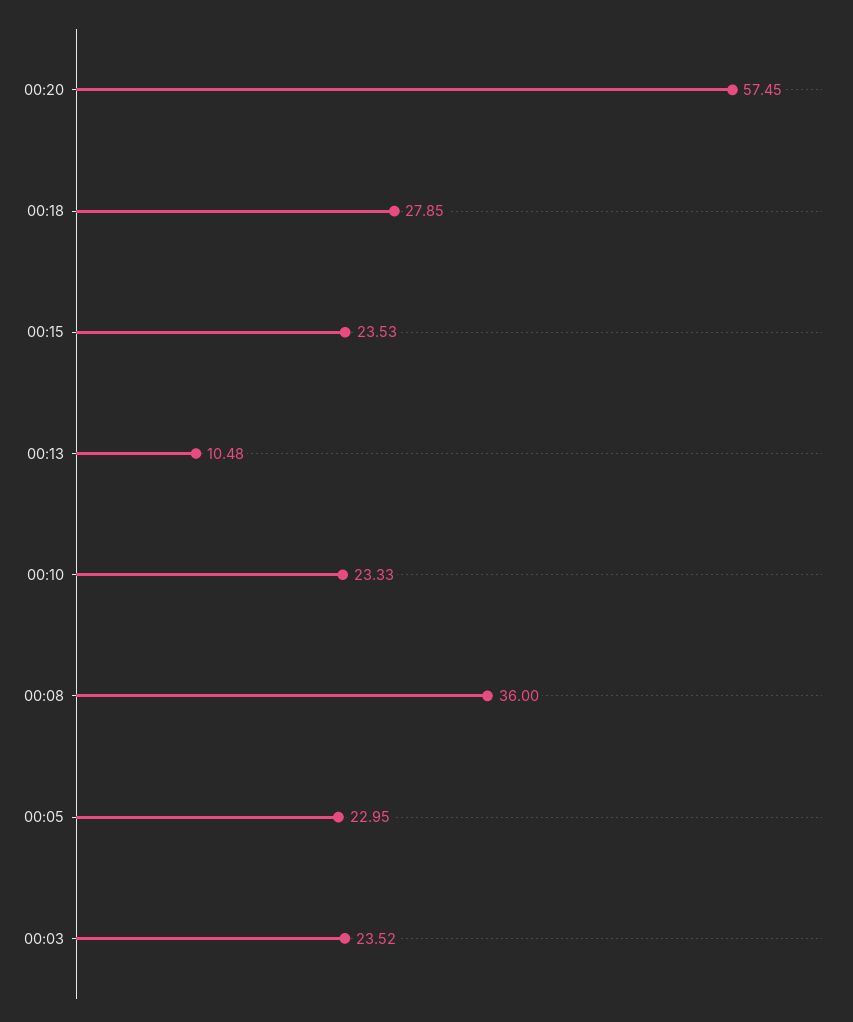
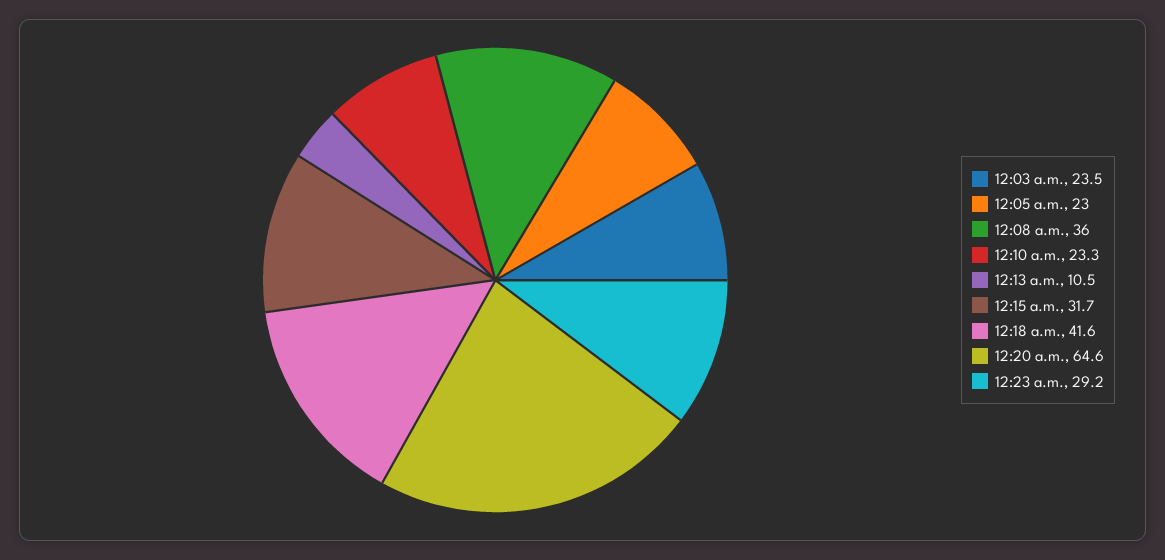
00:20: 57.45 -> 64.6
00:18: 27.85 -> 41.6
00:15: 23.53 -> 31.7
12:23 a.m.: none -> 29.2

